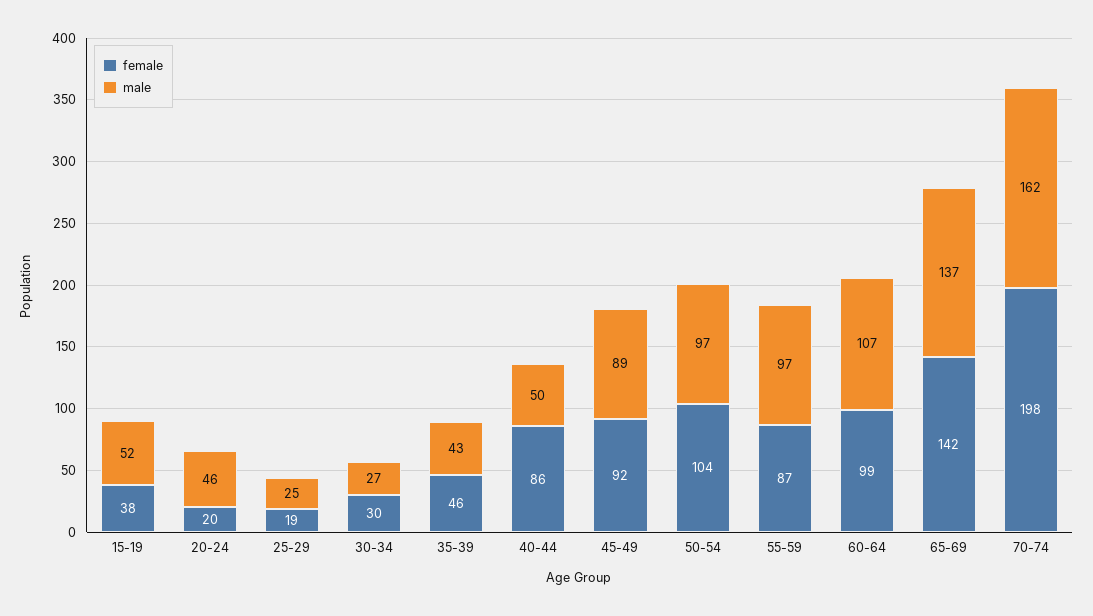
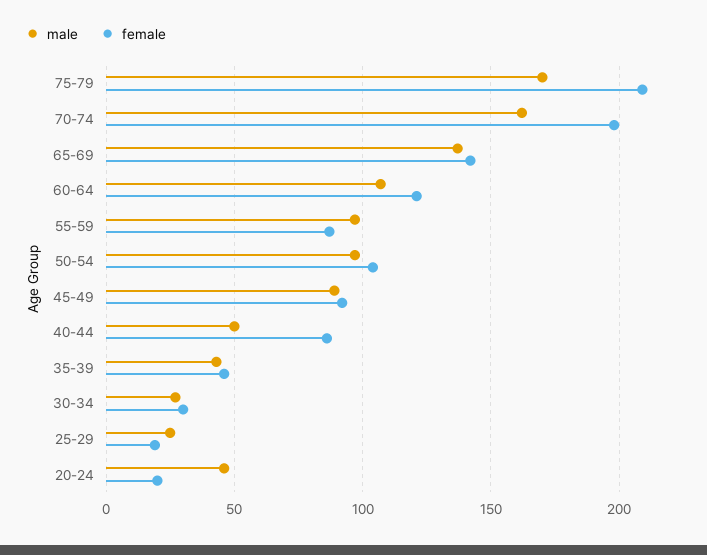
female, 15-19: 38 -> none
male, 15-19: 52 -> none
female, 60-64: 99 -> 120
male, 75-79: none -> 170
female, 75-79: none -> 210

